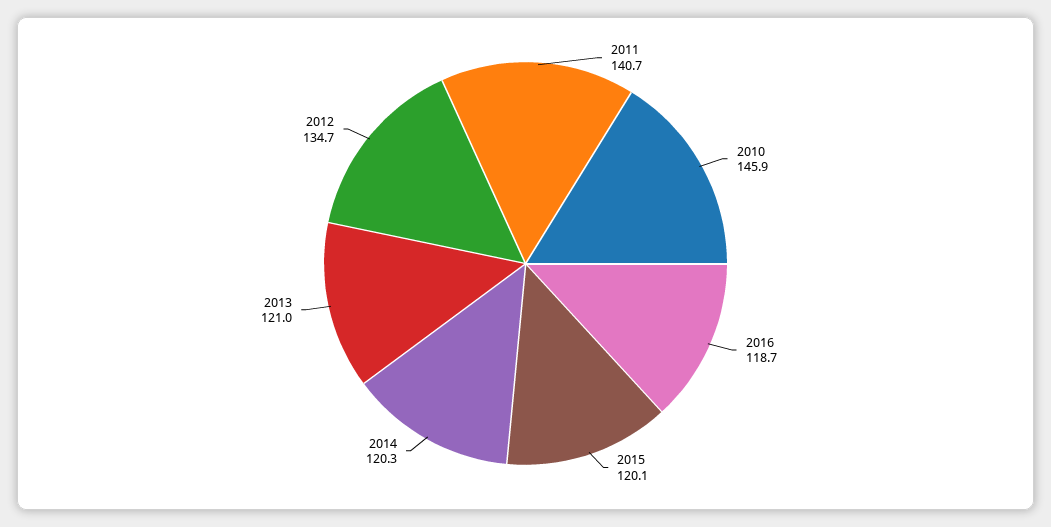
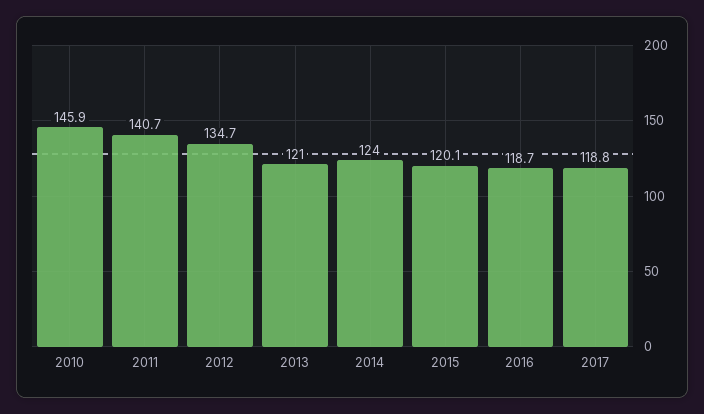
2014: 120.3 -> 124
2017: none -> 118.8

